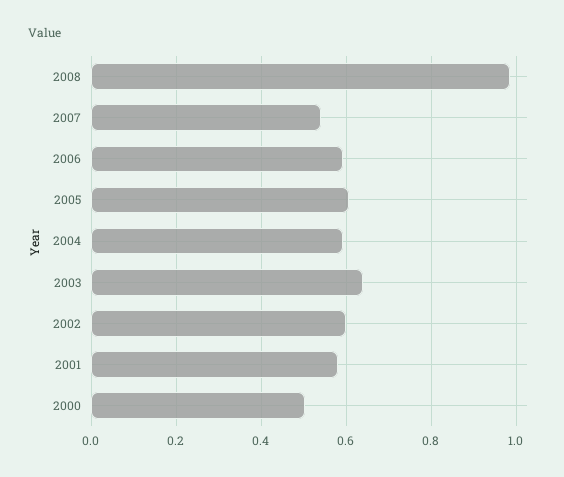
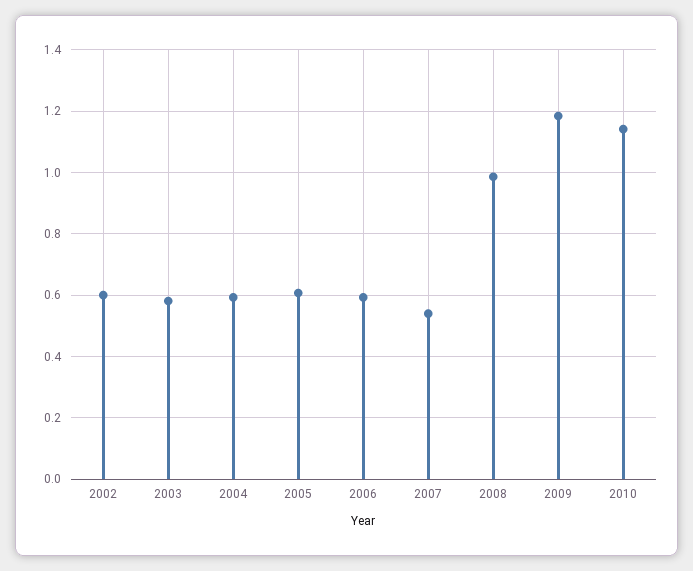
2003: 0.64 -> 0.58
2001: 0.58 -> none
2000: 0.5 -> none
2009: none -> 1.18
2010: none -> 1.14

